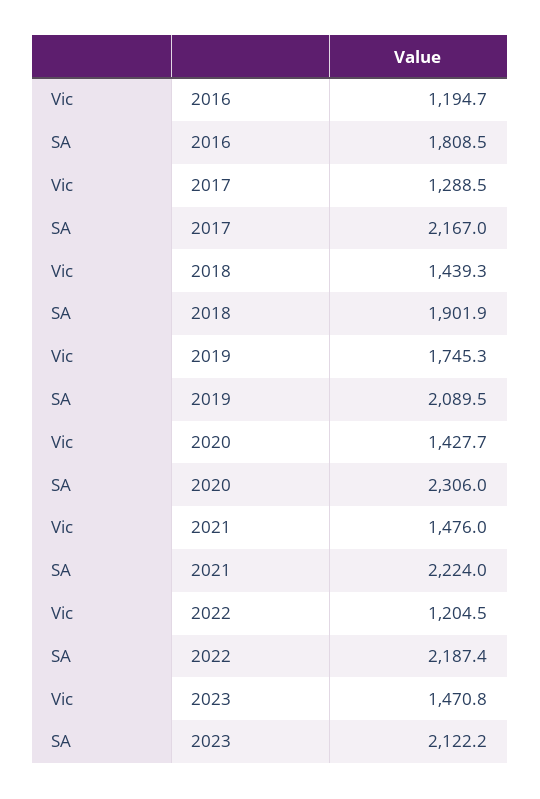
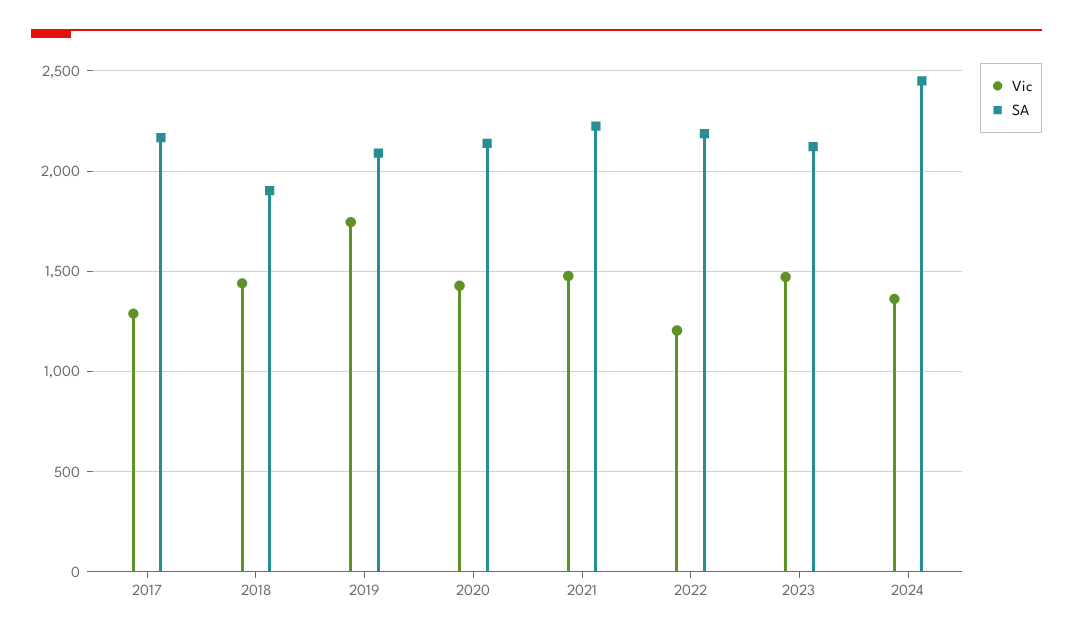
Vic, 2016: 1194.7 -> none
SA, 2016: 1808.5 -> none
SA, 2020: 2306 -> 2150
Vic, 2024: none -> 1350
SA, 2024: none -> 2450

